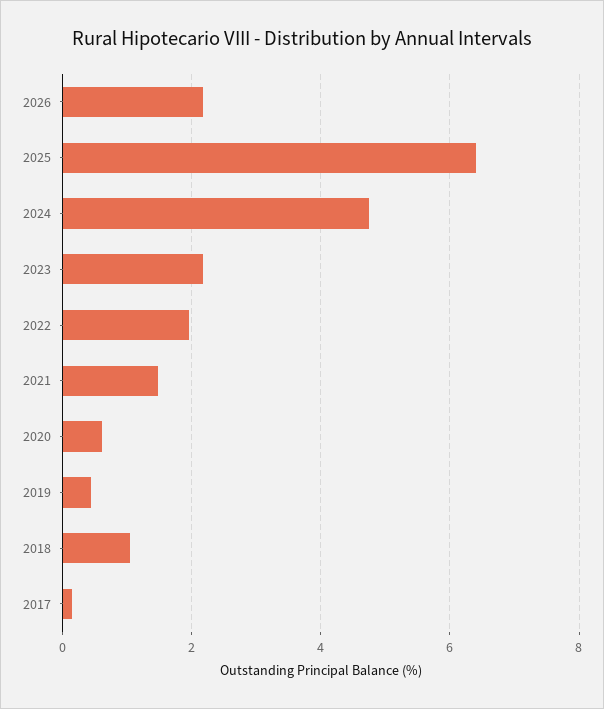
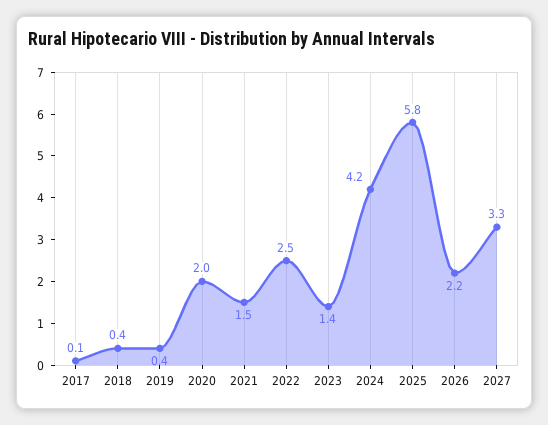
2025: 6.4 -> 5.8
2024: 4.8 -> 4.2
2023: 2.2 -> 1.4
2022: 2 -> 2.5
2020: 0.6 -> 2
2018: 1 -> 0.4
2027: none -> 3.3

